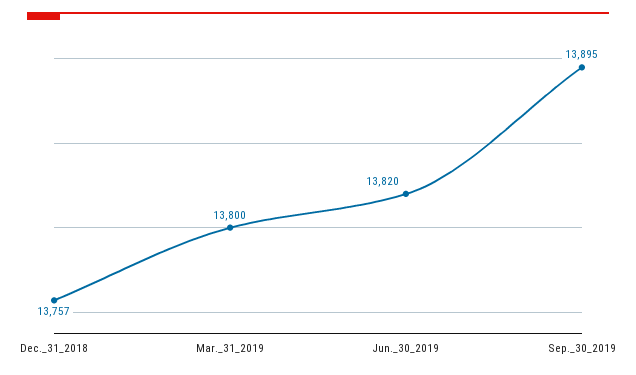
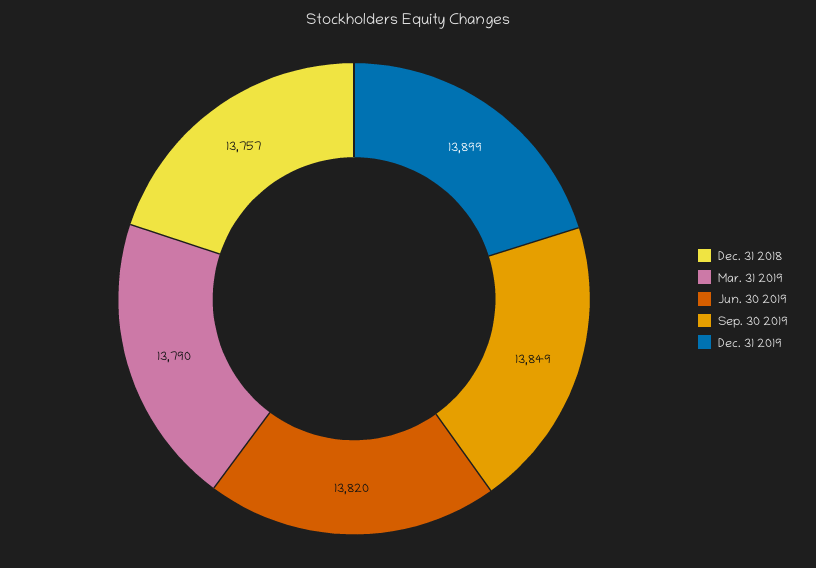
Mar._31_2019: 13800 -> 13790
Sep._30_2019: 13895 -> 13849
Dec. 31 2019: none -> 13899

